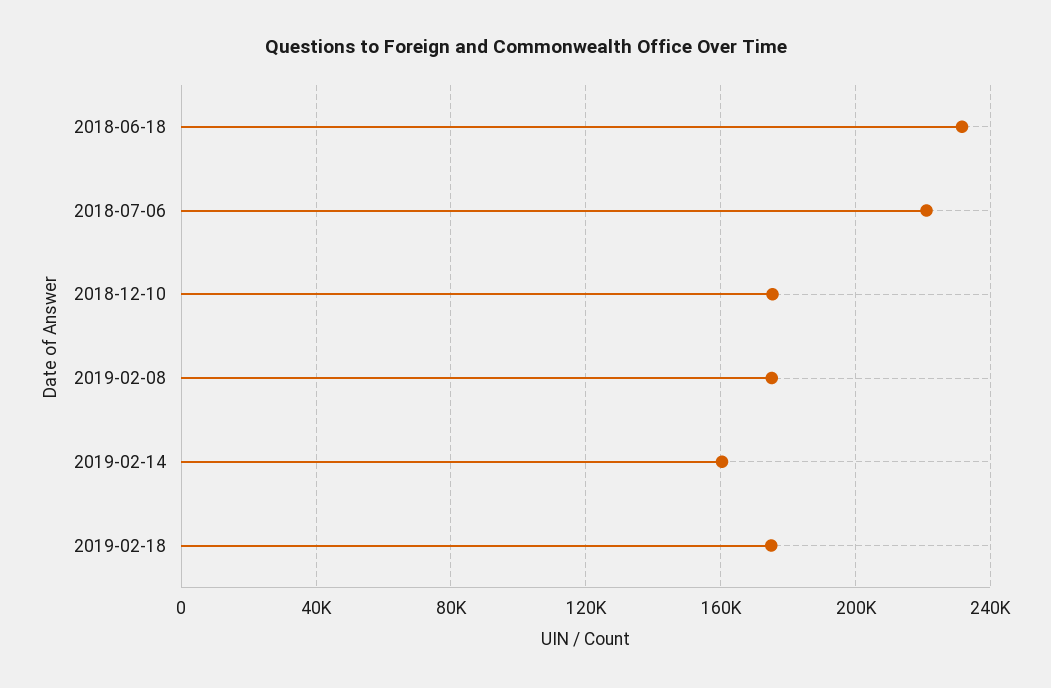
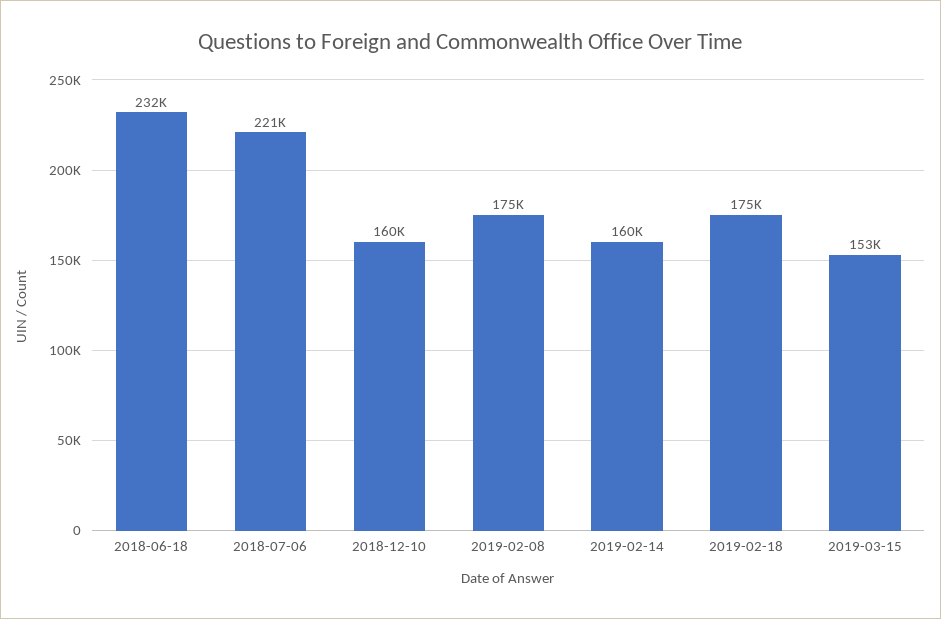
2018-12-10: 175000 -> 160000
2019-03-15: none -> 153000

